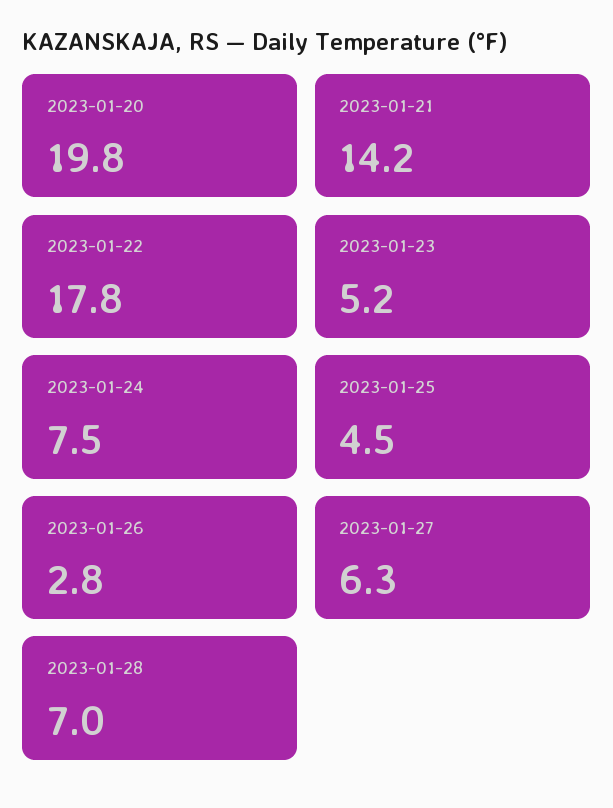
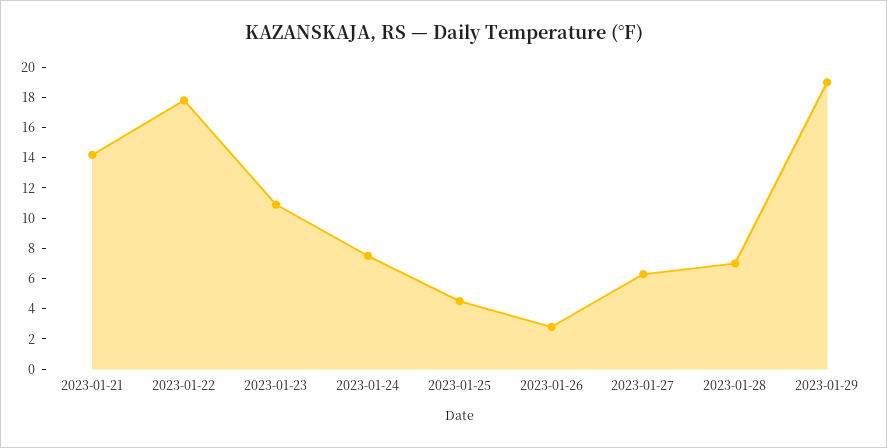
2023-01-20: 19.8 -> none
2023-01-23: 5.2 -> 11
2023-01-29: none -> 19

